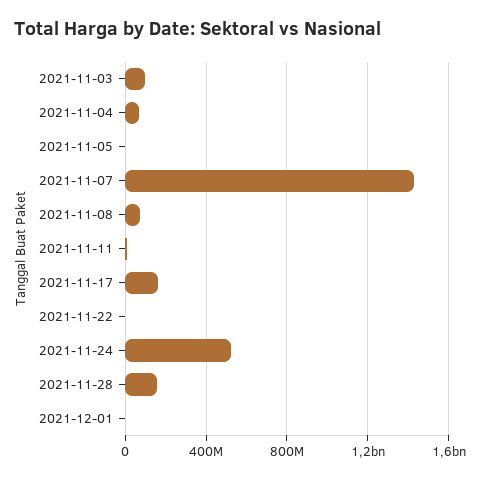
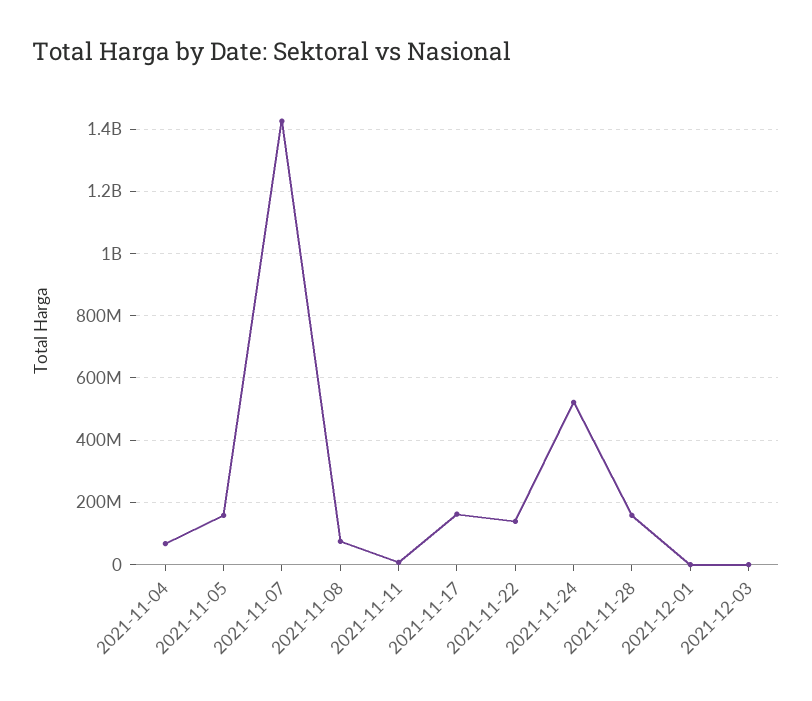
2021-11-03: 100000000 -> none
2021-11-05: 0 -> 160000000
2021-11-22: 0 -> 140000000
2021-12-03: none -> 0

